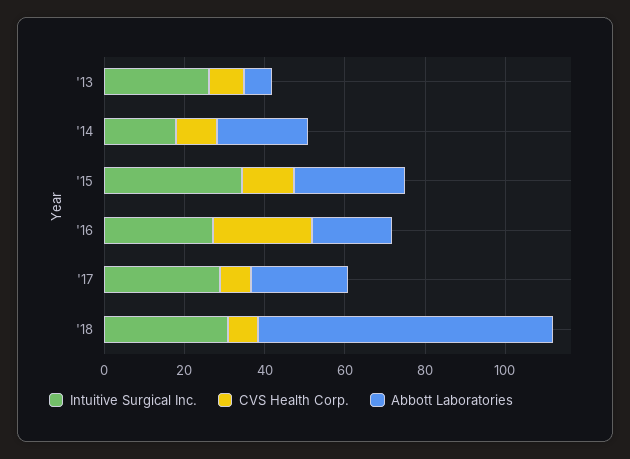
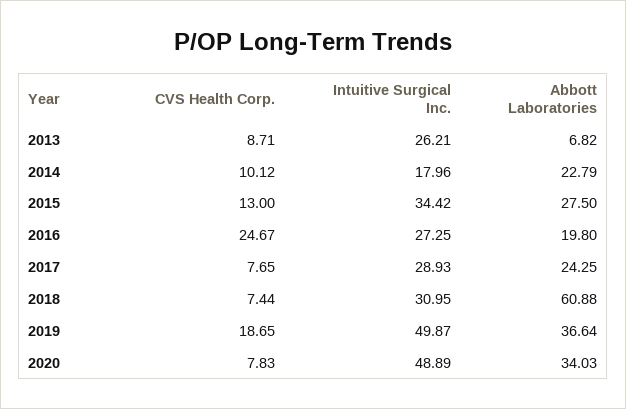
Abbott Laboratories, '18: 75 -> 60.88
CVS Health Corp., 2019: none -> 18.65
Intuitive Surgical Inc., 2019: none -> 49.87
Abbott Laboratories, 2019: none -> 36.64
CVS Health Corp., 2020: none -> 7.83
Intuitive Surgical Inc., 2020: none -> 48.89
Abbott Laboratories, 2020: none -> 34.03

